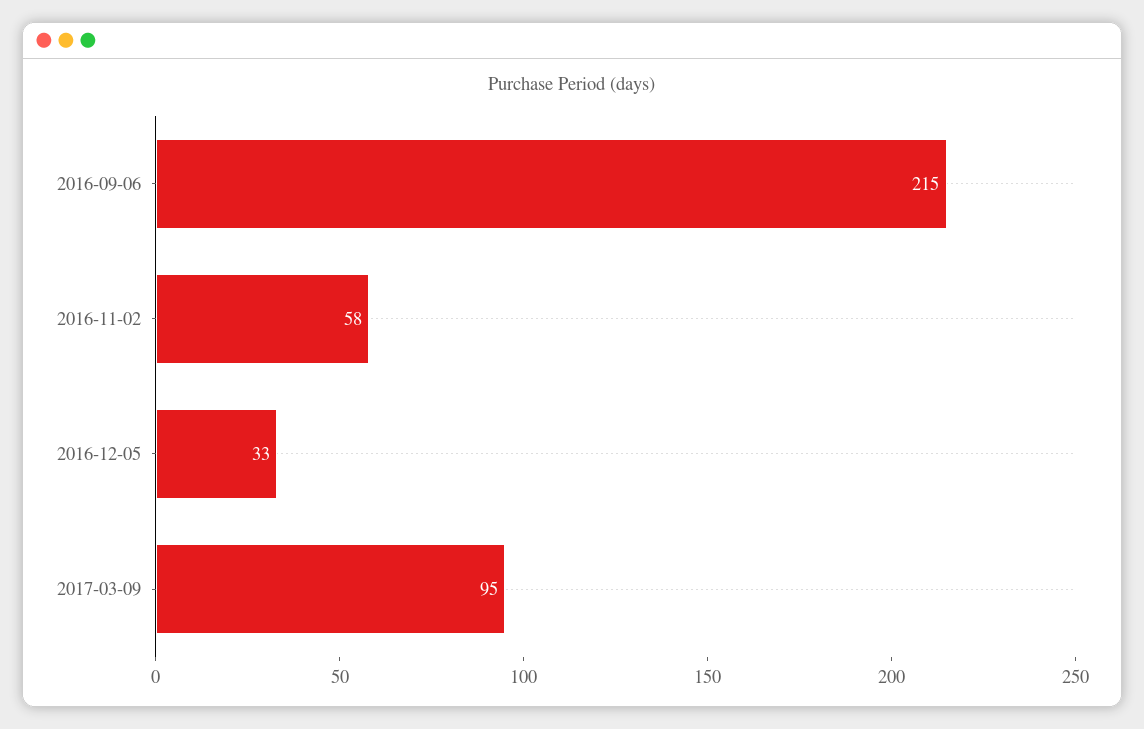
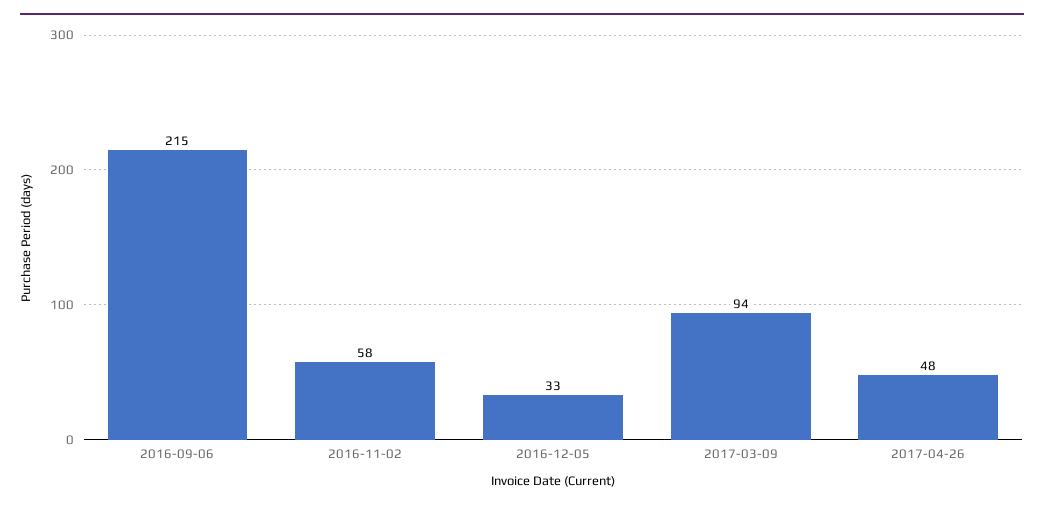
2017-03-09: 95 -> 94
2017-04-26: none -> 48

